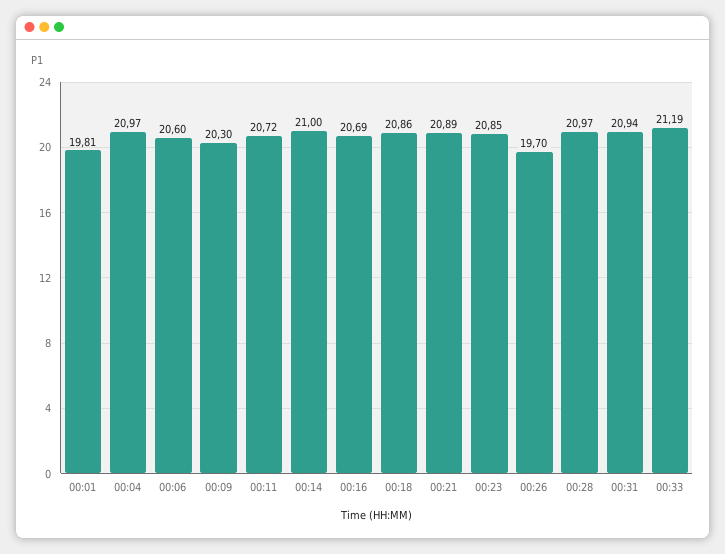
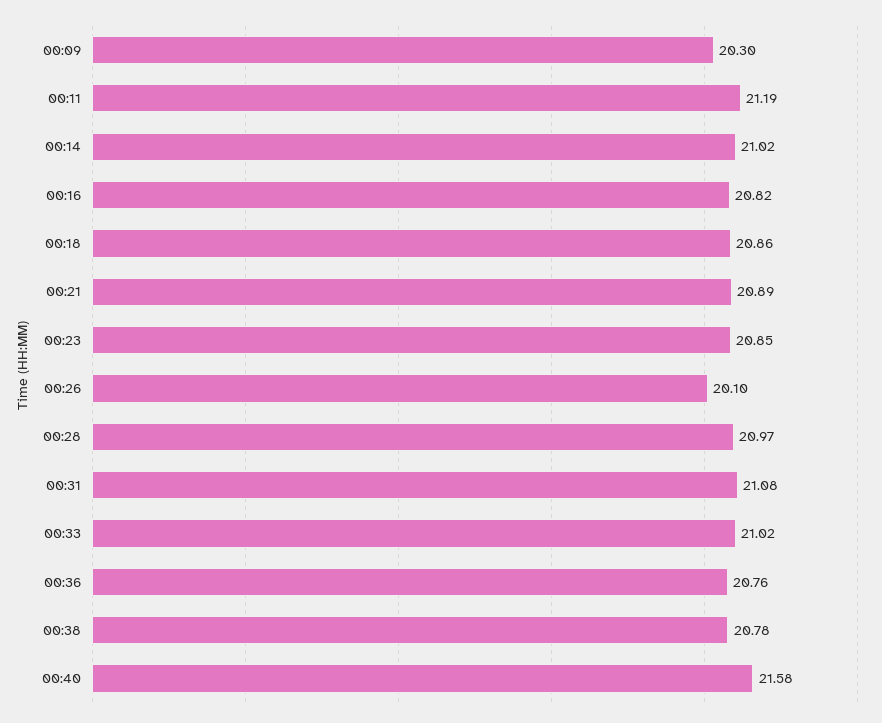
00:01: 19.81 -> none
00:04: 20.97 -> none
00:06: 20.6 -> none
00:11: 20.72 -> 21.19
00:14: 21 -> 21.02
00:16: 20.69 -> 20.82
00:26: 19.7 -> 20.1
00:31: 20.94 -> 21.08
00:33: 21.19 -> 21.02
00:36: none -> 20.76
00:38: none -> 20.78
00:40: none -> 21.58

